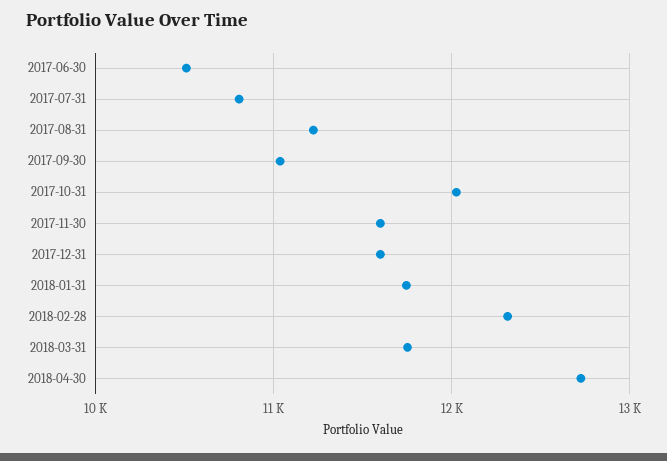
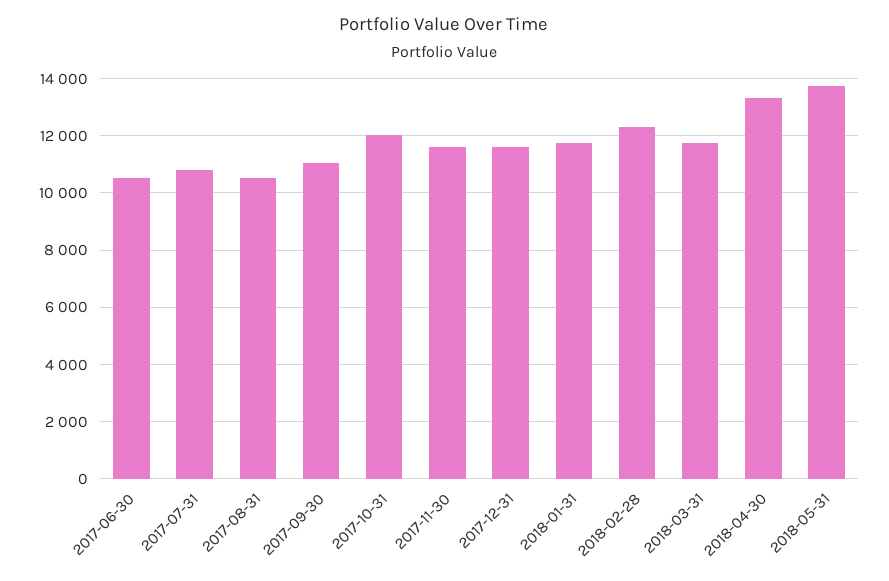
2017-08-31: 11200 -> 10500
2018-04-30: 12700 -> 13250
2018-05-31: none -> 13750

